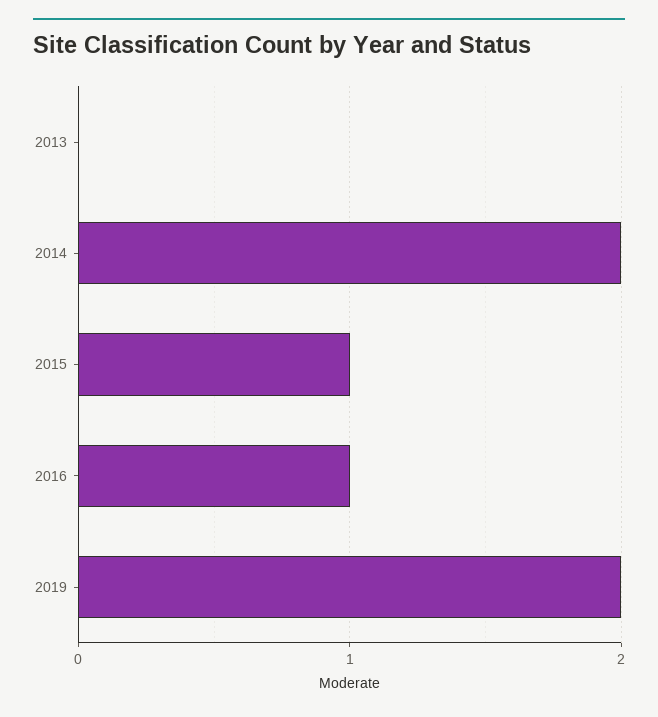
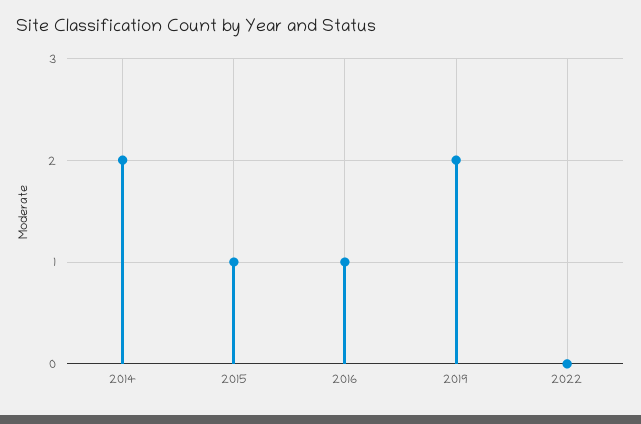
2013: 0 -> none
2022: none -> 0

